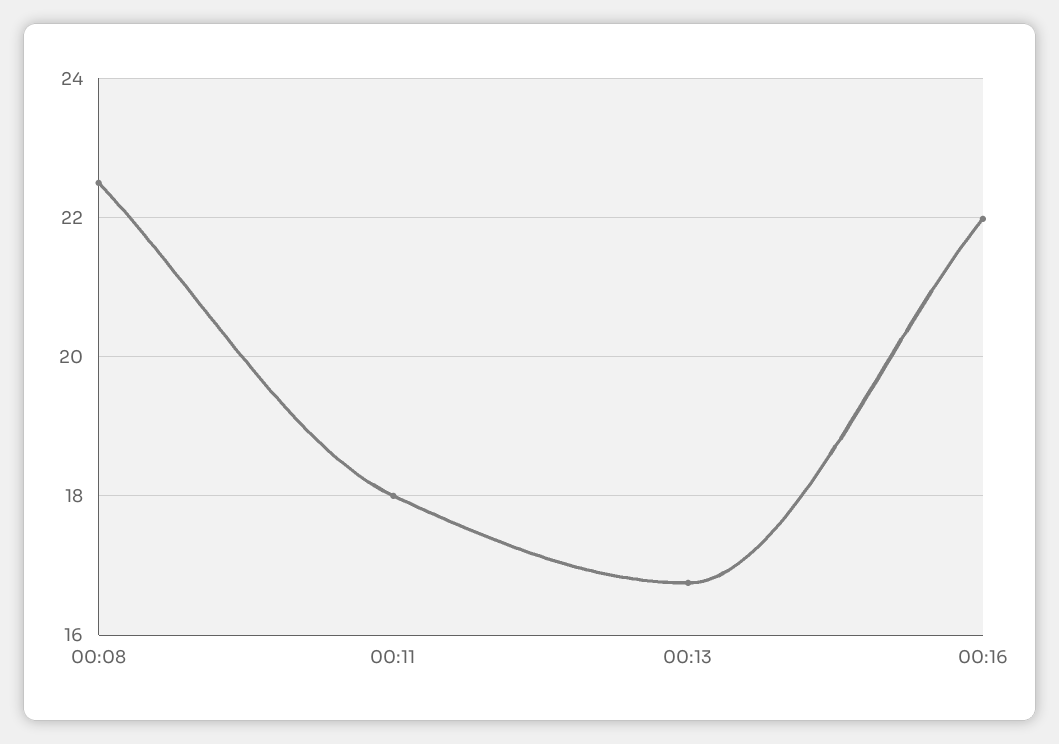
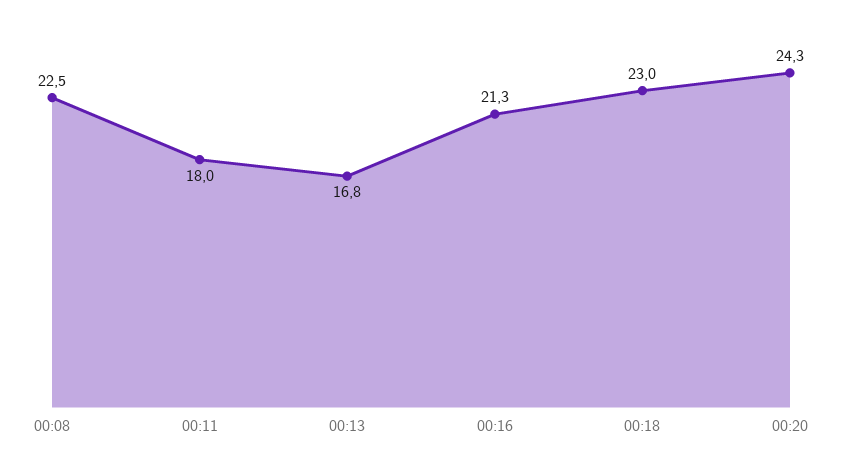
00:16: 22 -> 21.3
00:18: none -> 23
00:20: none -> 24.3

